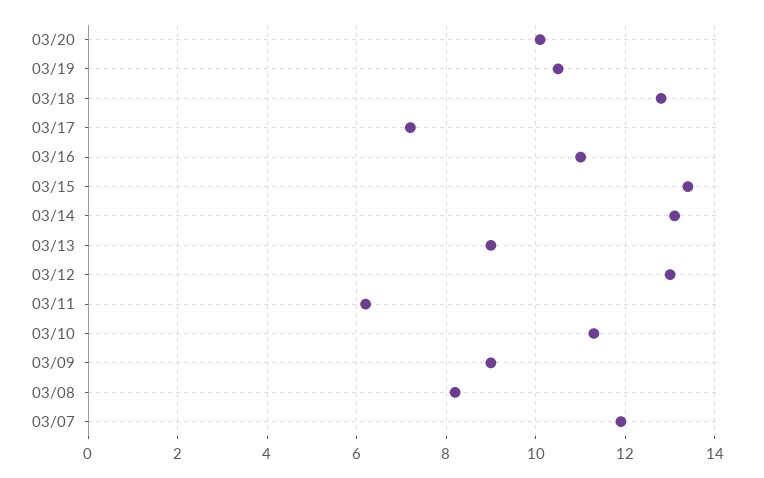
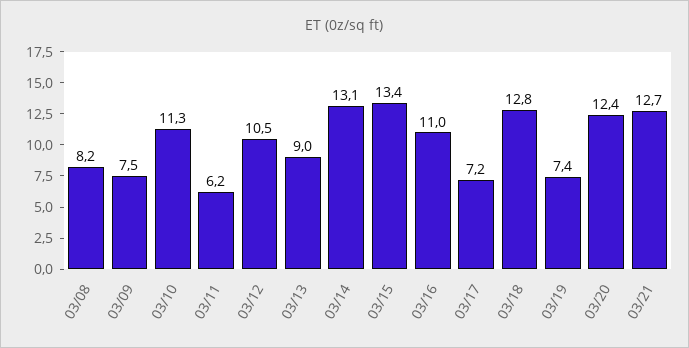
03/20: 10 -> 12.4
03/19: 10.5 -> 7.4
03/12: 13 -> 10.5
03/09: 9 -> 7.5
03/07: 12 -> none
03/21: none -> 12.7

